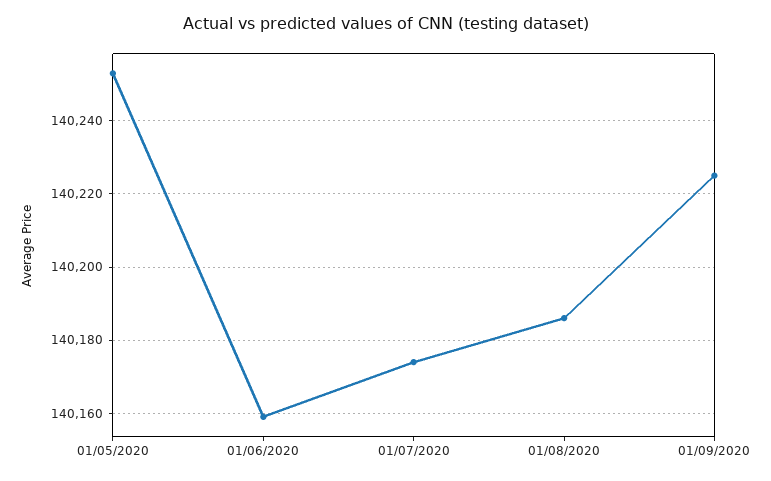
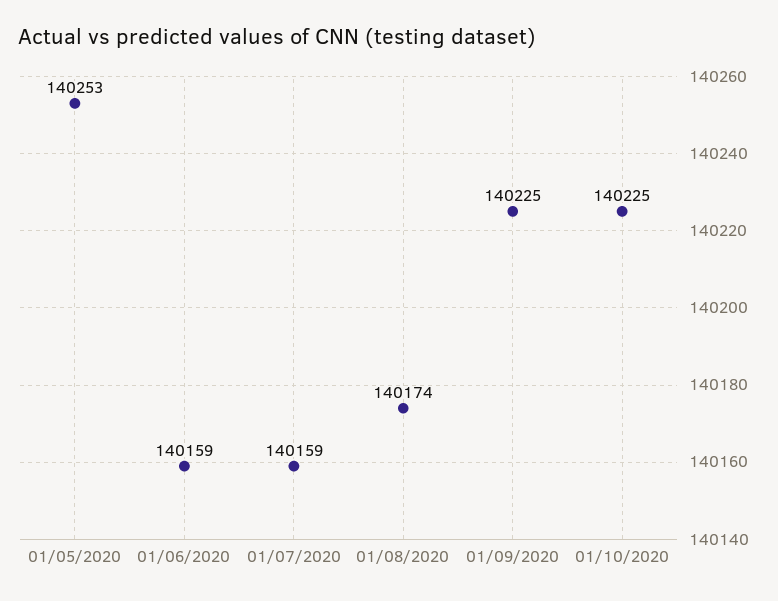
01/07/2020: 140175 -> 140159
01/08/2020: 140185 -> 140174
01/10/2020: none -> 140225

